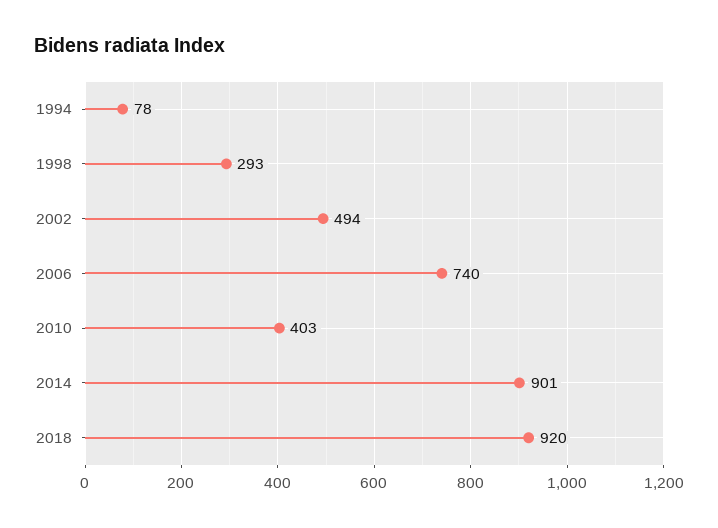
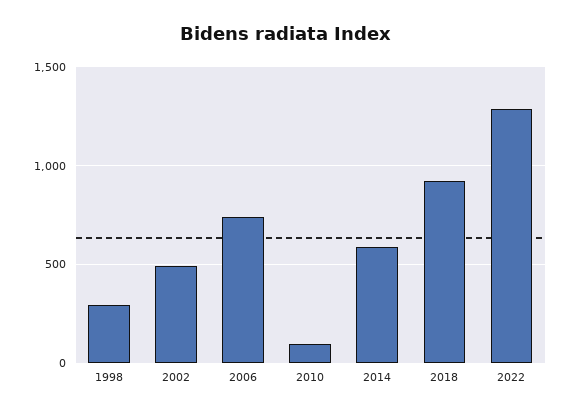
1994: 78 -> none
2010: 403 -> 100
2014: 901 -> 600
2022: none -> 1300

